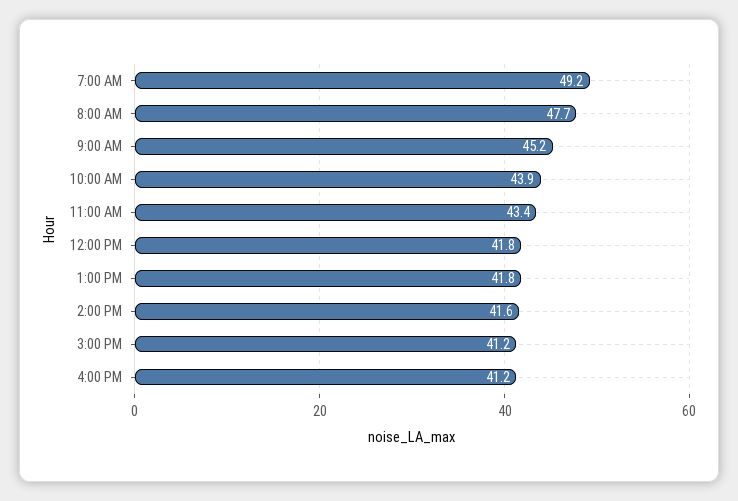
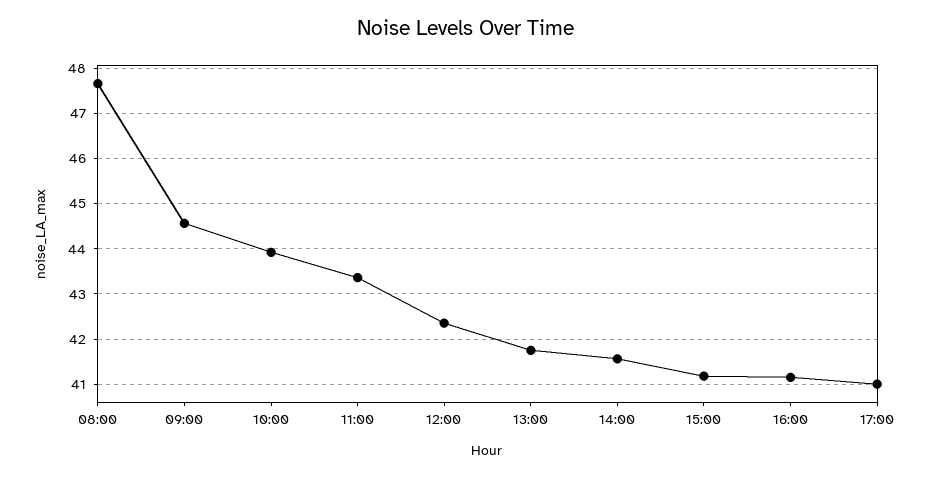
7:00 AM: 49.2 -> none
9:00 AM: 45.2 -> 44.6
12:00 PM: 41.8 -> 42.4
17:00: none -> 41

